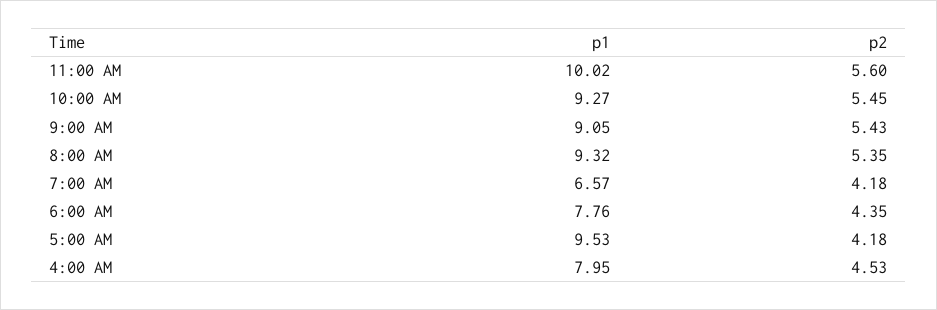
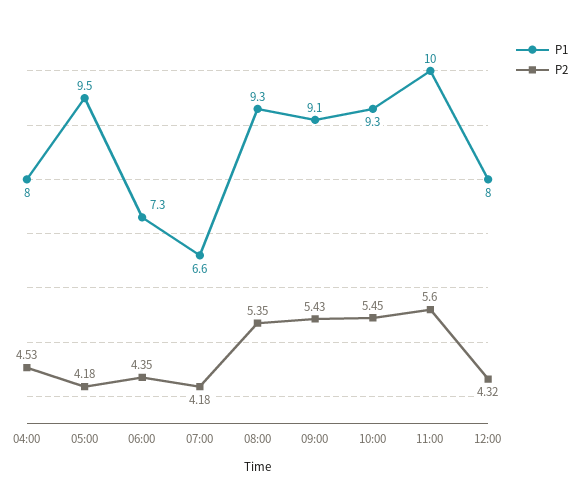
p1, 6:00 AM: 7.76 -> 7.3
p1, 12:00: none -> 8
p2, 12:00: none -> 4.32

